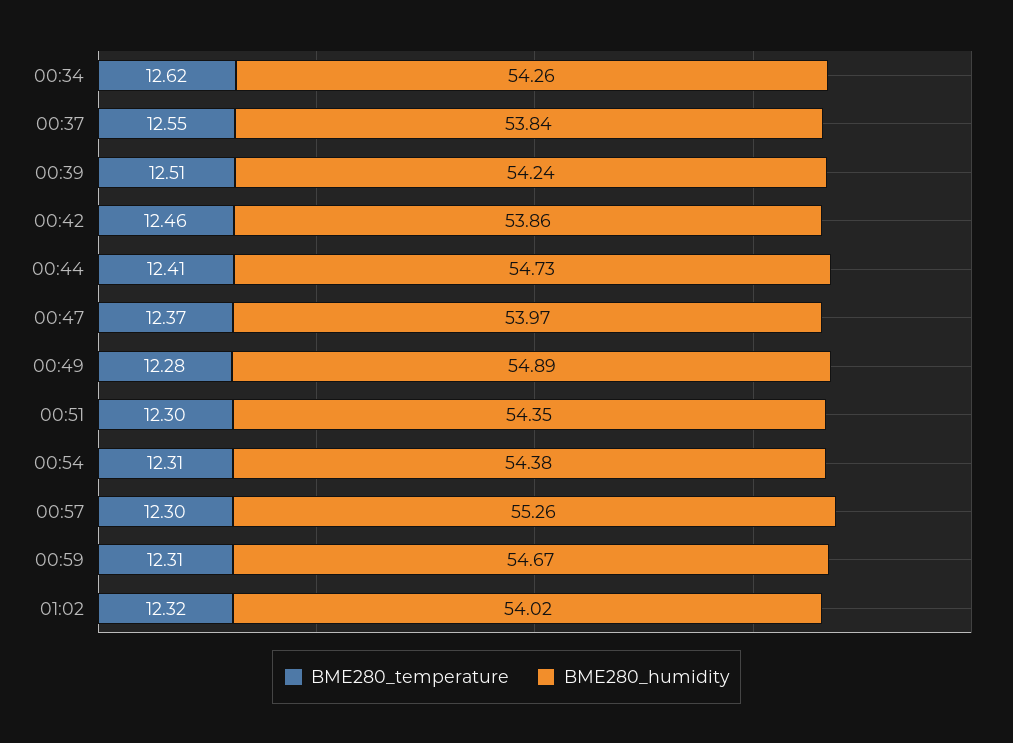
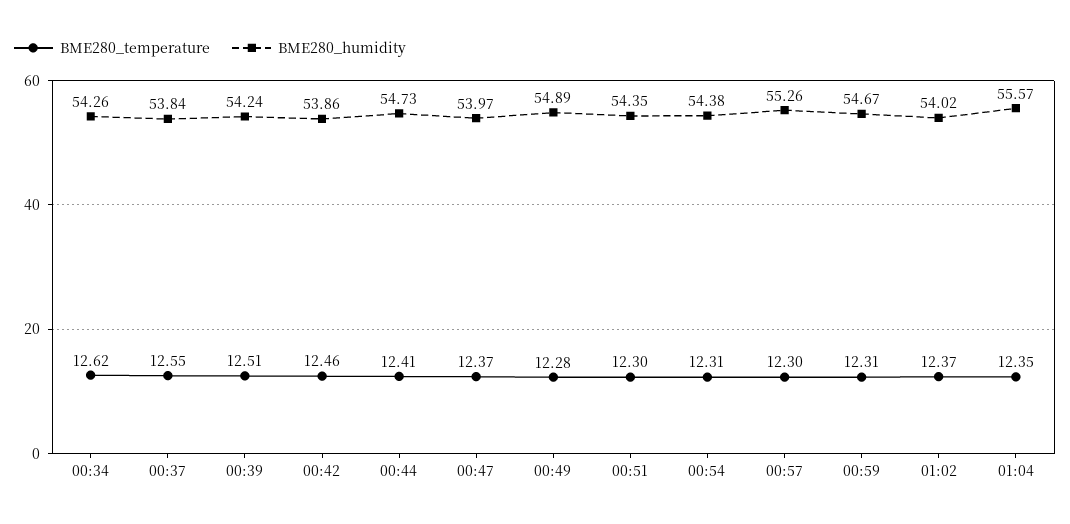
BME280_temperature, 01:02: 12.32 -> 12.37
BME280_temperature, 01:04: none -> 12.35
BME280_humidity, 01:04: none -> 55.57

